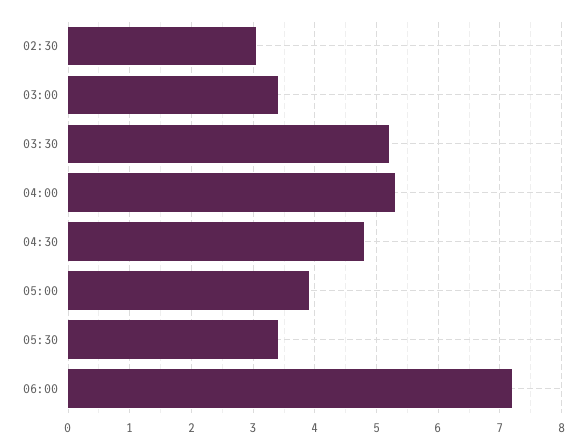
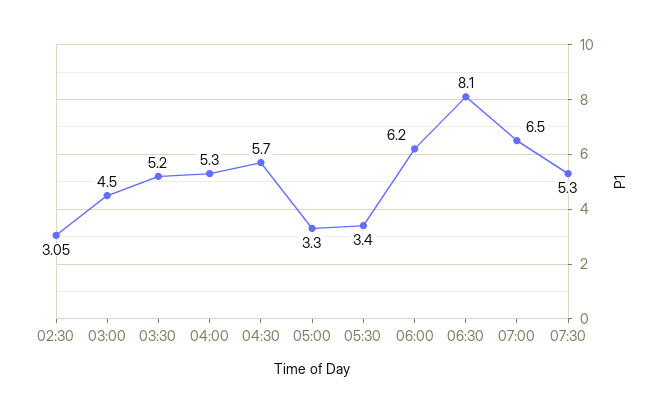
03:00: 3.4 -> 4.5
04:30: 4.8 -> 5.7
05:00: 3.9 -> 3.3
06:00: 7.2 -> 6.2
06:30: none -> 8.1
07:00: none -> 6.5
07:30: none -> 5.3

